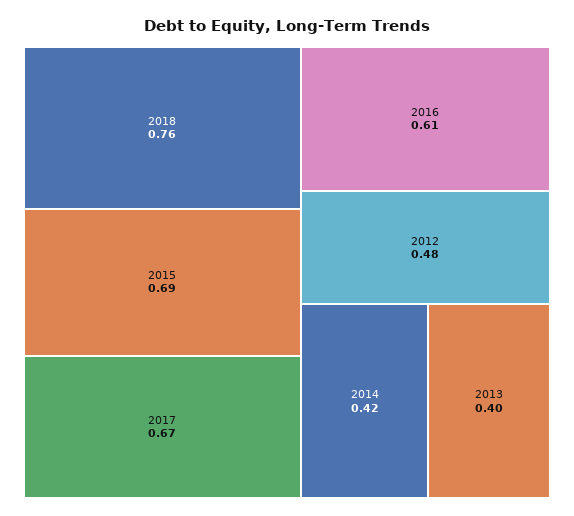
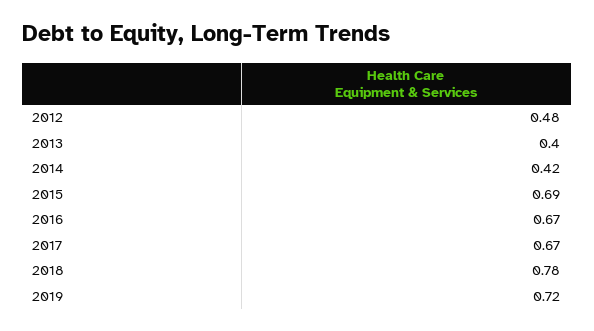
2018: 0.76 -> 0.78
2016: 0.61 -> 0.67
2019: none -> 0.72

